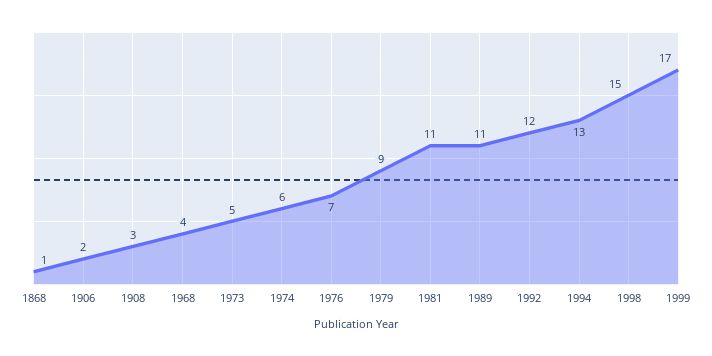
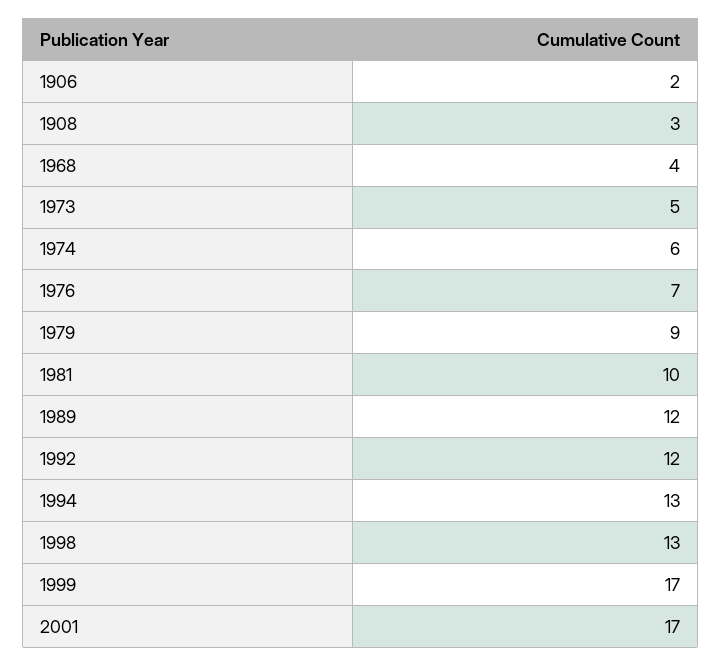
1868: 1 -> none
1981: 11 -> 10
1989: 11 -> 12
1998: 15 -> 13
2001: none -> 17

